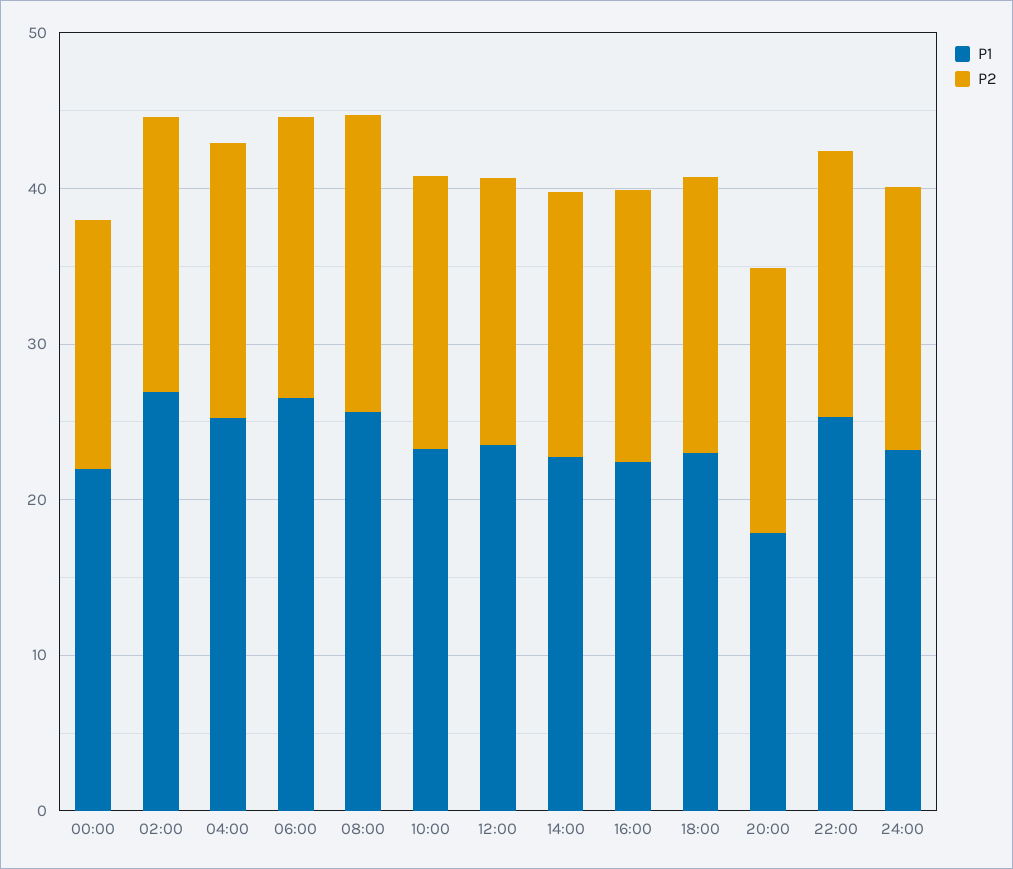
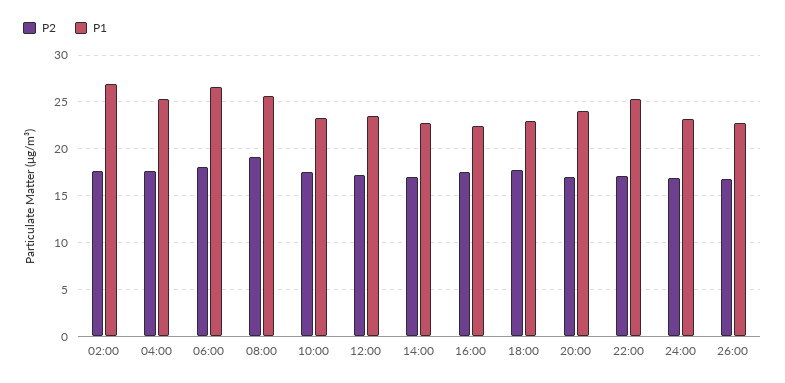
P1, 00:00: 22 -> none
P2, 00:00: 16 -> none
P1, 20:00: 18 -> 24
P2, 26:00: none -> 17
P1, 26:00: none -> 23

